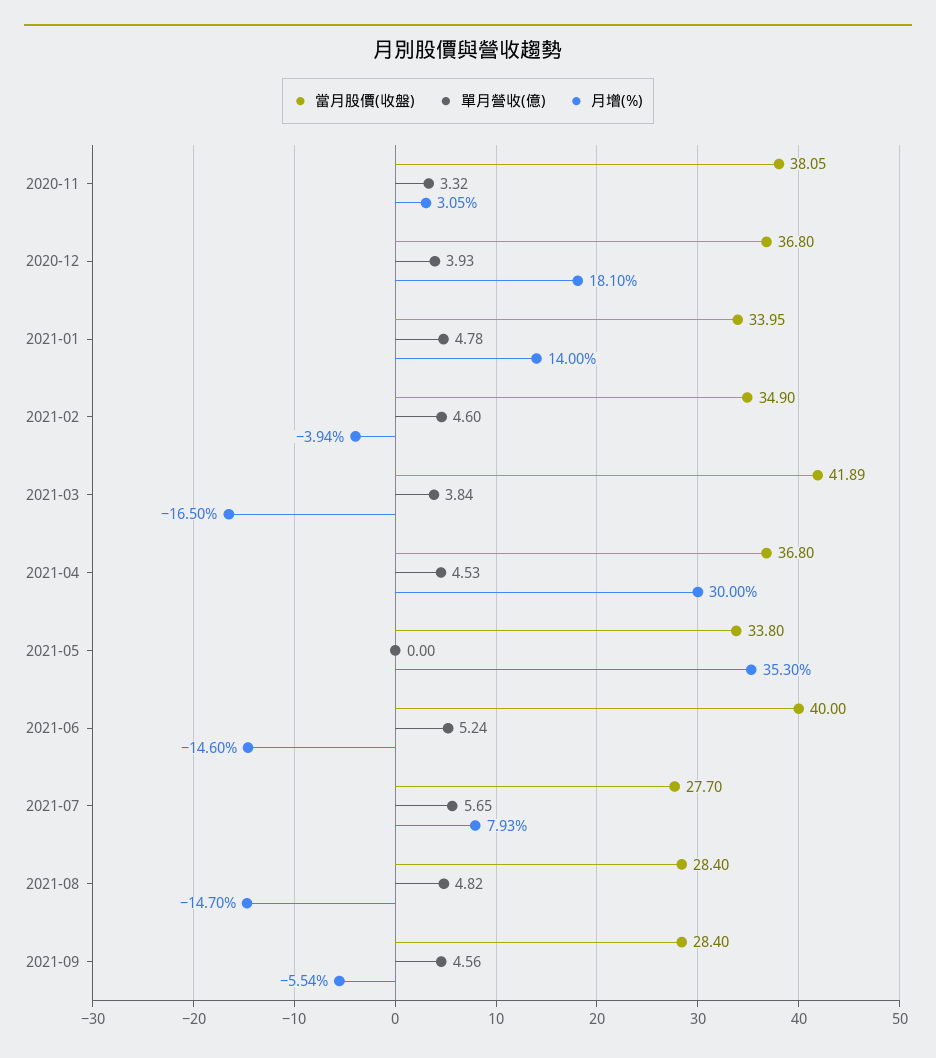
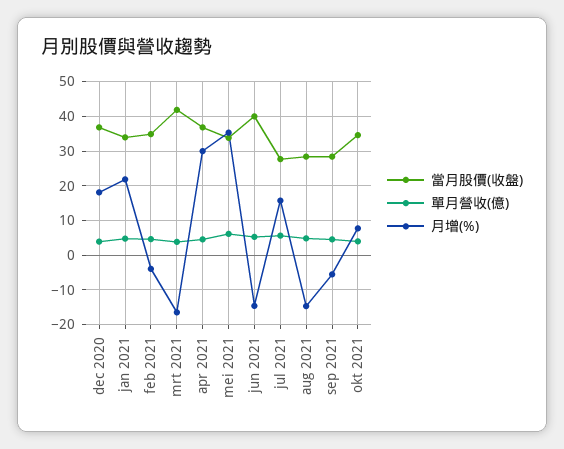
當月股價(收盤), 2020-11: 38.05 -> none
單月營收(億), 2020-11: 3.32 -> none
月增(%), 2020-11: 3.05 -> none
月增(%), 2021-01: 14 -> 22
單月營收(億), 2021-05: 0 -> 6
月增(%), 2021-07: 7.93 -> 16
當月股價(收盤), okt 2021: none -> 34
單月營收(億), okt 2021: none -> 4
月增(%), okt 2021: none -> 8

